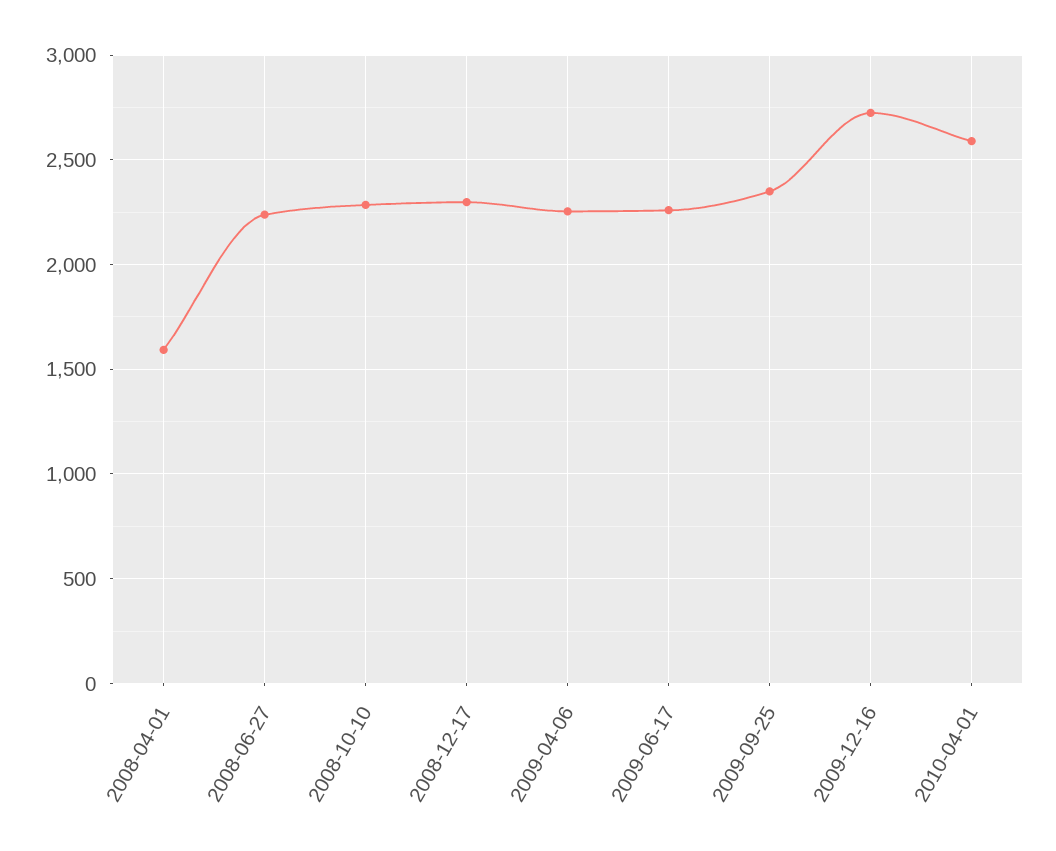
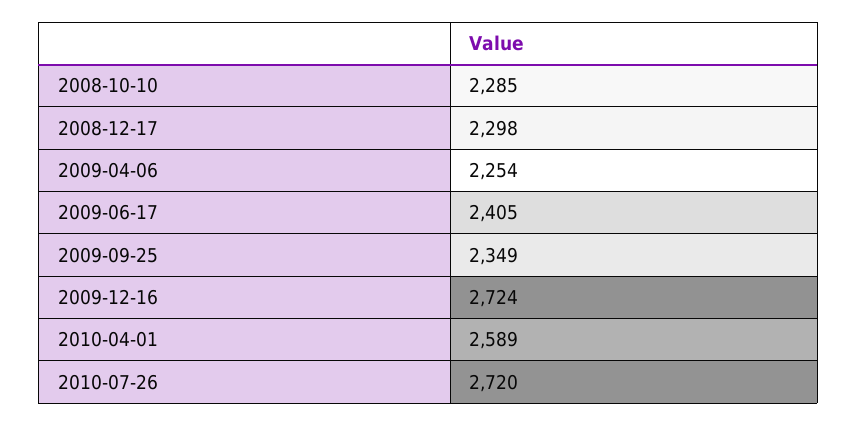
2008-04-01: 1600 -> none
2008-06-27: 2250 -> none
2009-06-17: 2250 -> 2405
2010-07-26: none -> 2720

